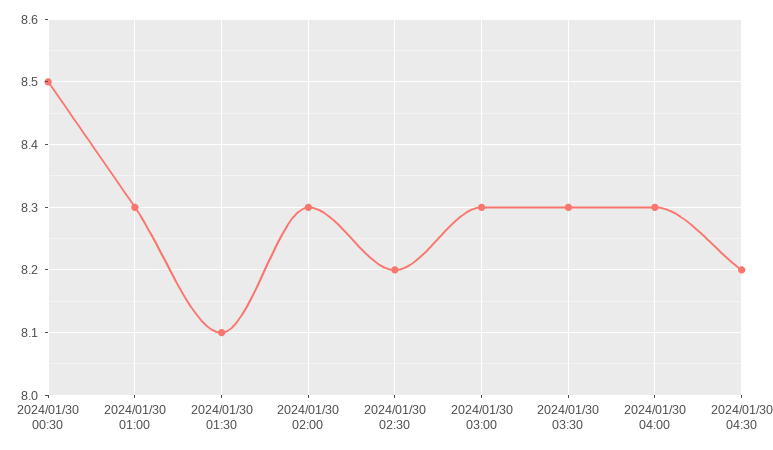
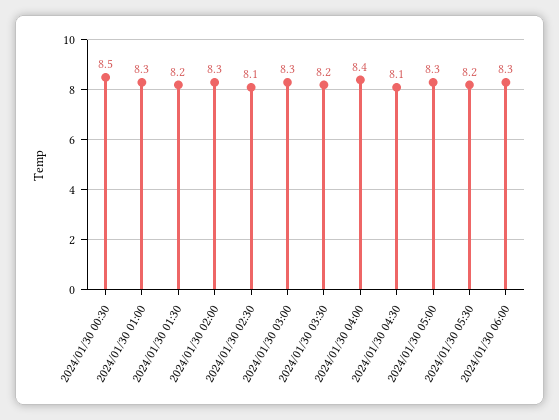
2024/01/30 01:30: 8.1 -> 8.2
2024/01/30 02:30: 8.2 -> 8.1
2024/01/30 03:30: 8.3 -> 8.2
2024/01/30 04:00: 8.3 -> 8.4
2024/01/30 04:30: 8.2 -> 8.1
2024/01/30 05:00: none -> 8.3
2024/01/30 05:30: none -> 8.2
2024/01/30 06:00: none -> 8.3

